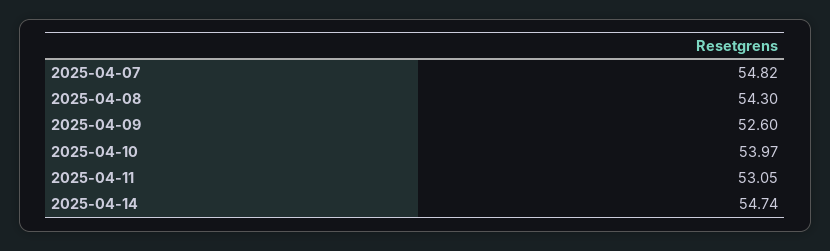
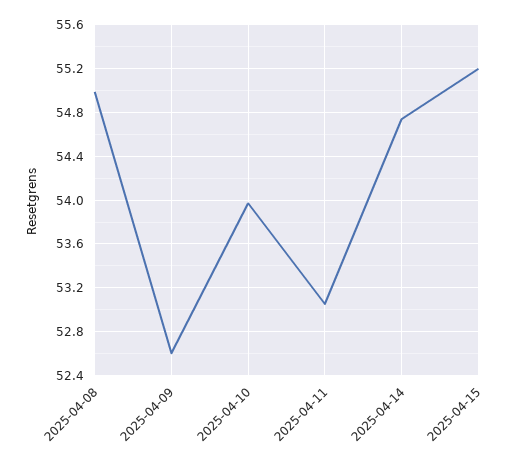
2025-04-07: 54.82 -> none
2025-04-08: 54.3 -> 55
2025-04-15: none -> 55.2

